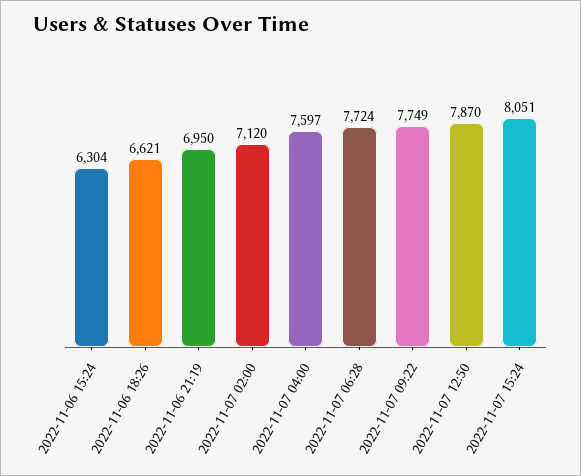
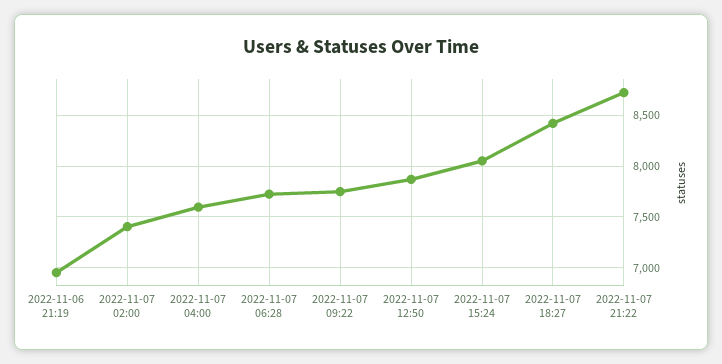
2022-11-06 15:24: 6304 -> none
2022-11-06 18:26: 6621 -> none
2022-11-07 02:00: 7120 -> 7400
2022-11-07 18:27: none -> 8400
2022-11-07 21:22: none -> 8700

